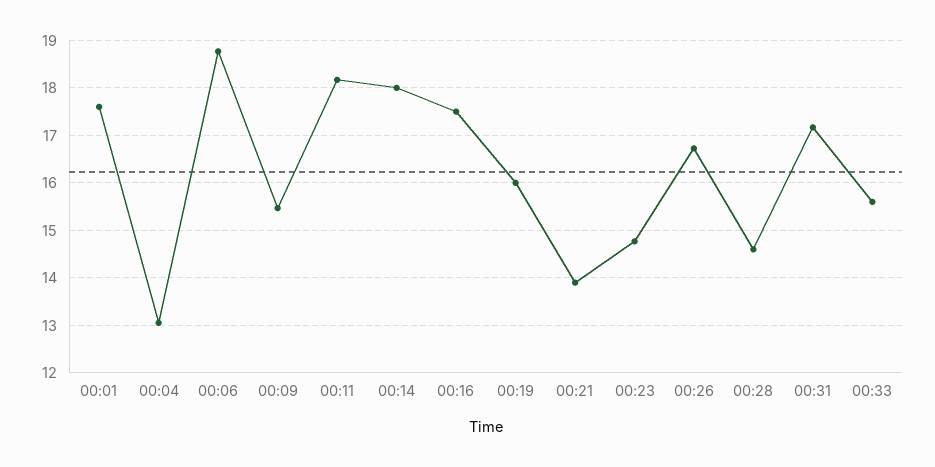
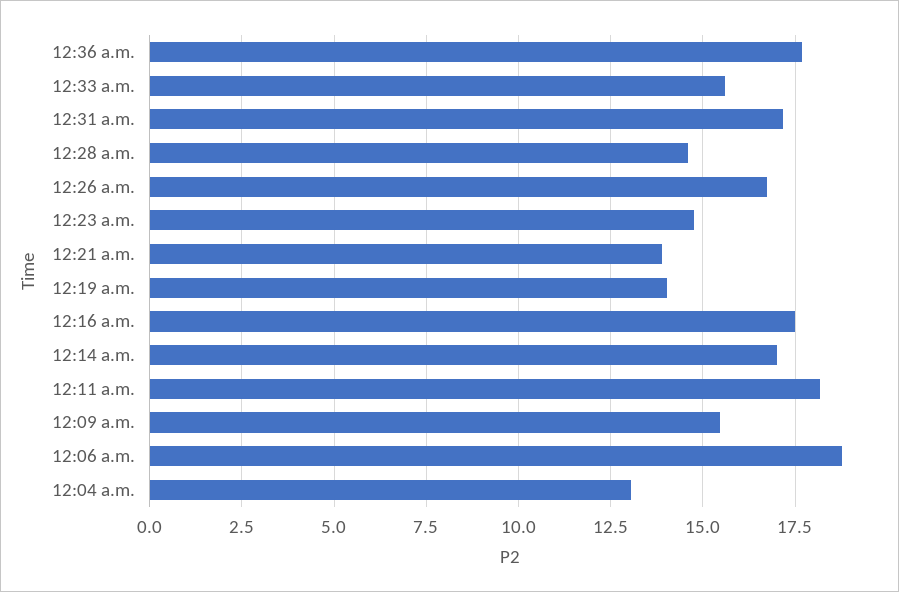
00:01: 17.6 -> none
00:14: 18 -> 17
00:19: 16 -> 14
12:36 a.m.: none -> 17.75

